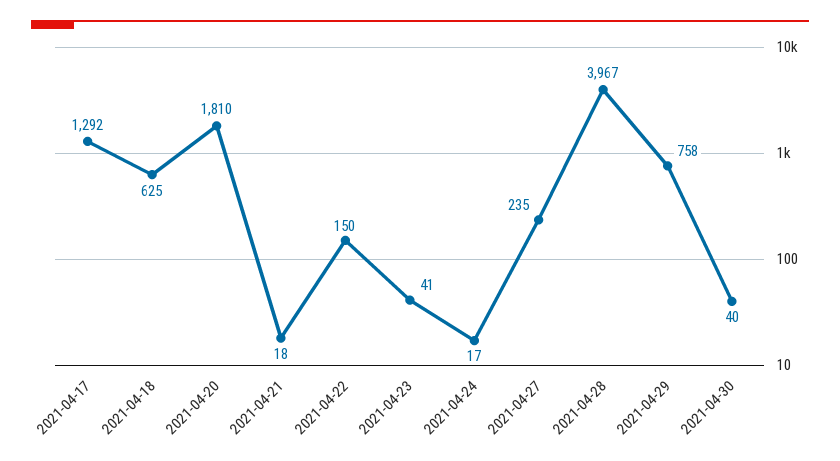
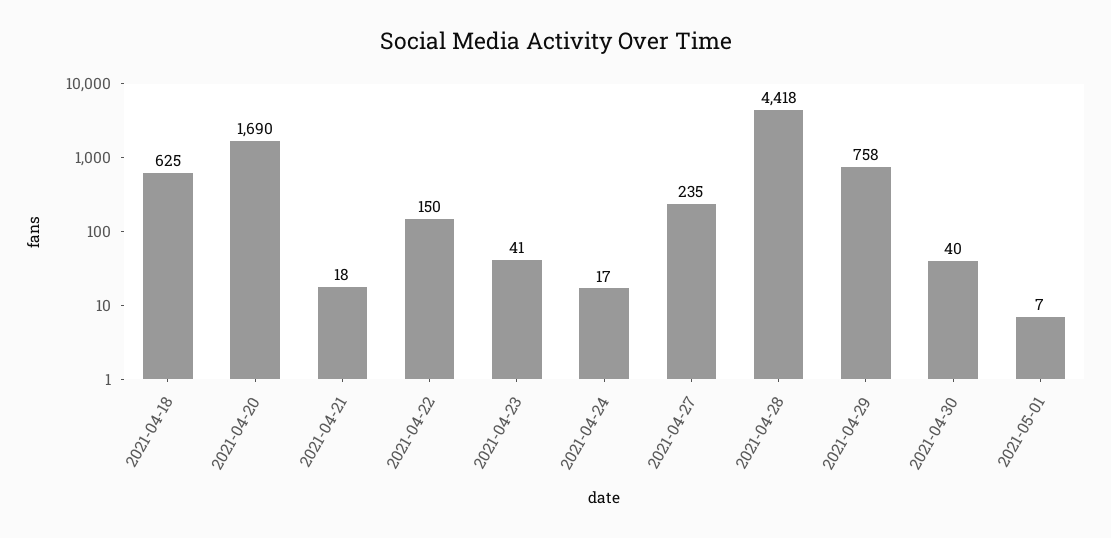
2021-04-17: 1292 -> none
2021-04-20: 1810 -> 1690
2021-04-28: 3967 -> 4418
2021-05-01: none -> 7

